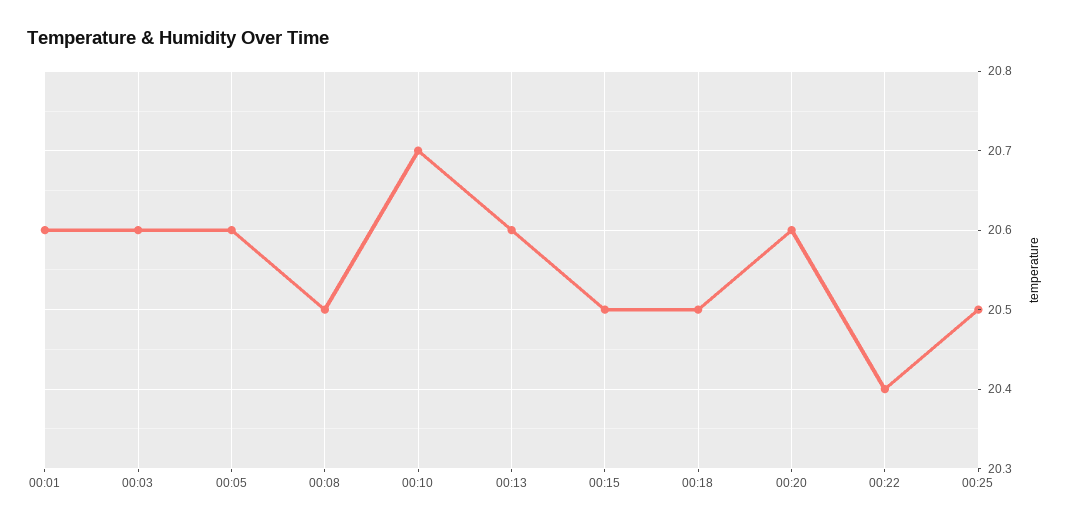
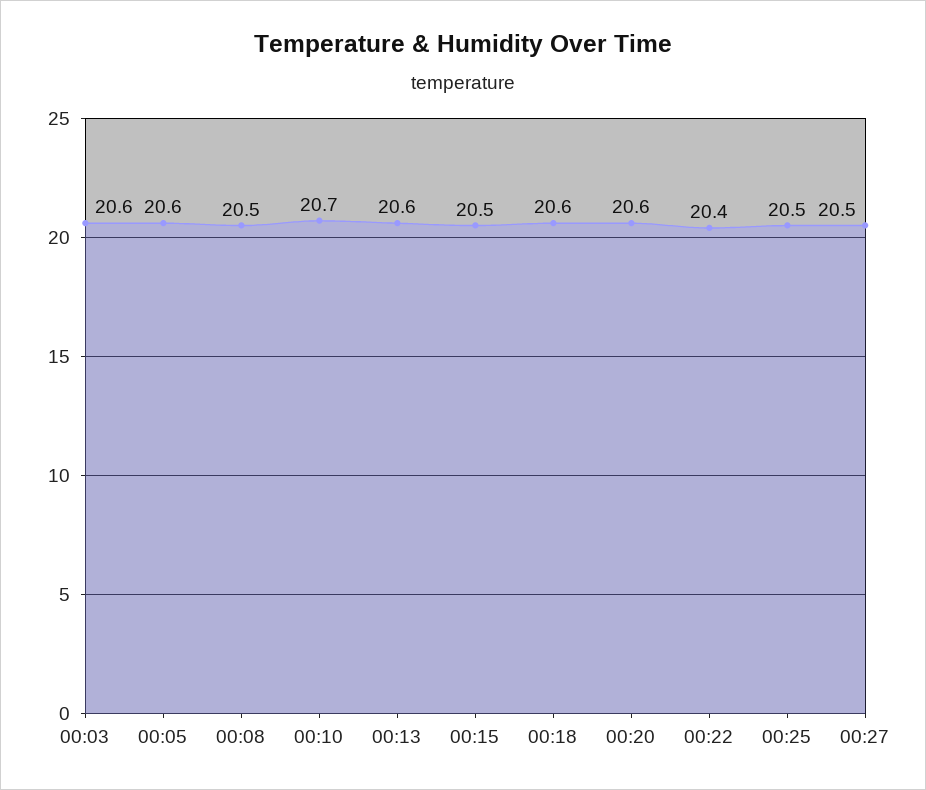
00:01: 20.6 -> none
00:18: 20.5 -> 20.6
00:27: none -> 20.5

